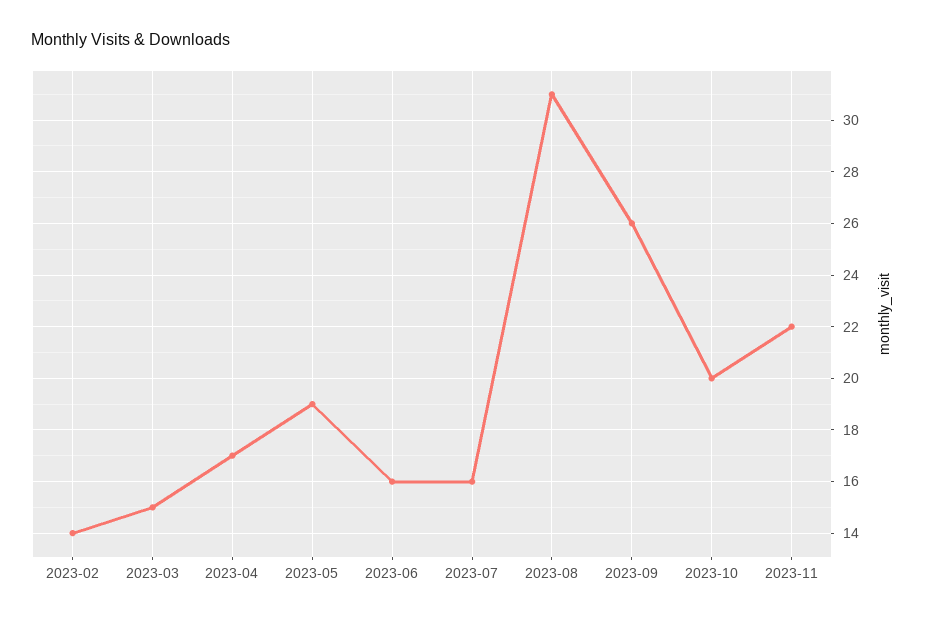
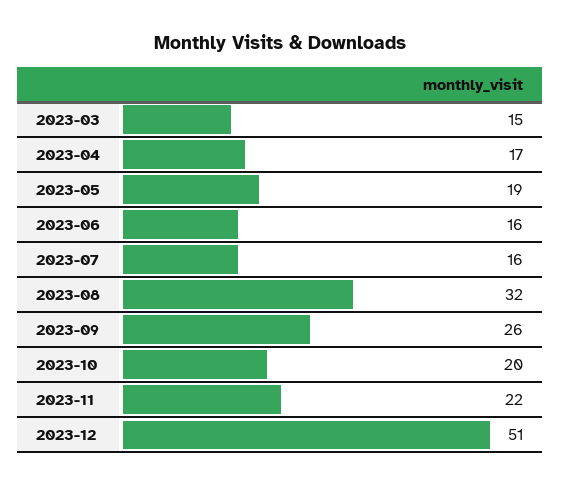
2023-02: 14 -> none
2023-08: 31 -> 32
2023-12: none -> 51

